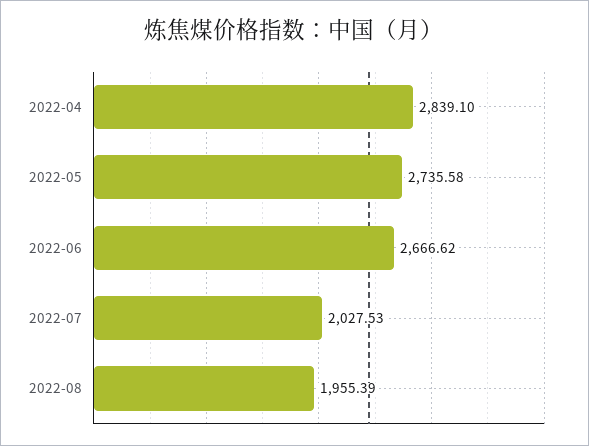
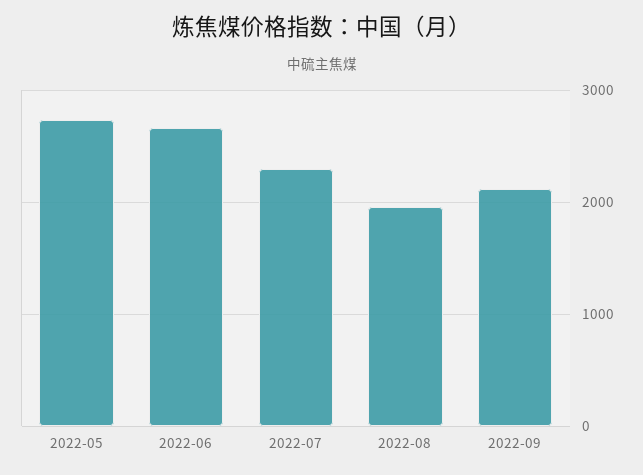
2022-04: 2839.1 -> none
2022-07: 2027.53 -> 2300
2022-09: none -> 2100

